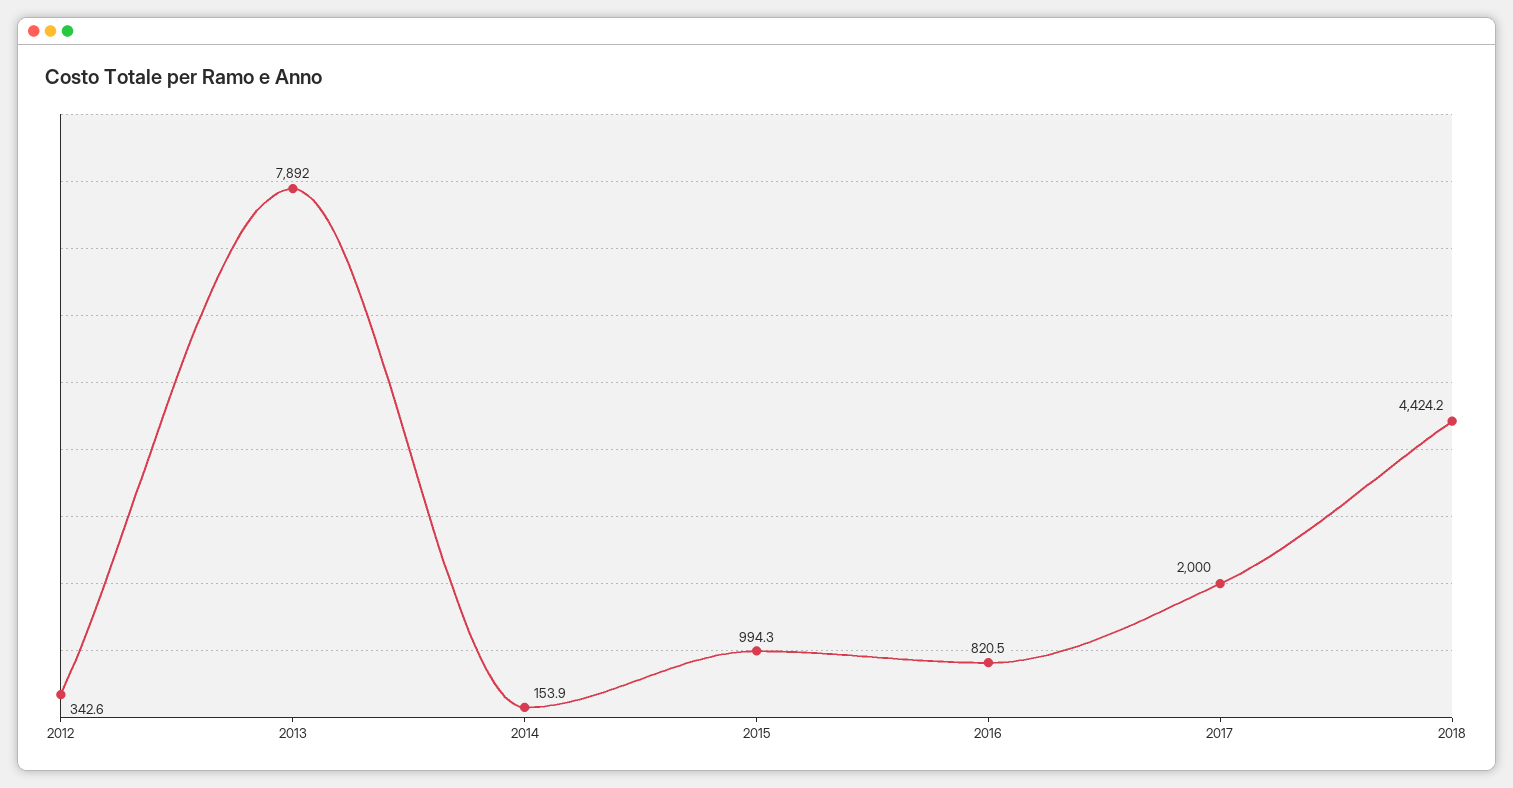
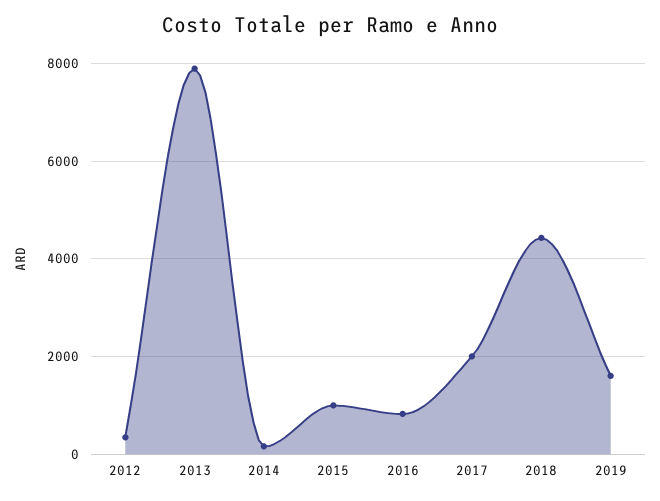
2019: none -> 1600

